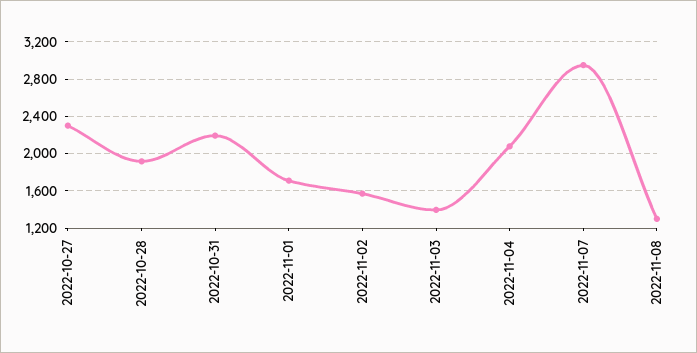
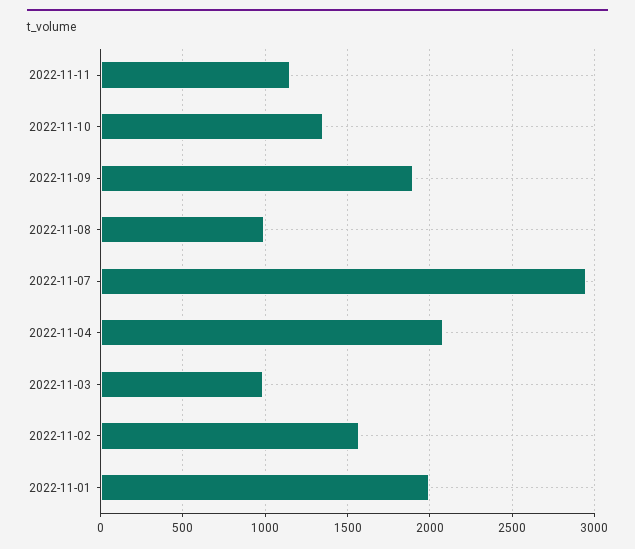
2022-10-27: 2300 -> none
2022-10-28: 1900 -> none
2022-10-31: 2200 -> none
2022-11-01: 1700 -> 2000
2022-11-03: 1400 -> 1000
2022-11-08: 1300 -> 1000
2022-11-11: none -> 1150
2022-11-10: none -> 1350
2022-11-09: none -> 1900

